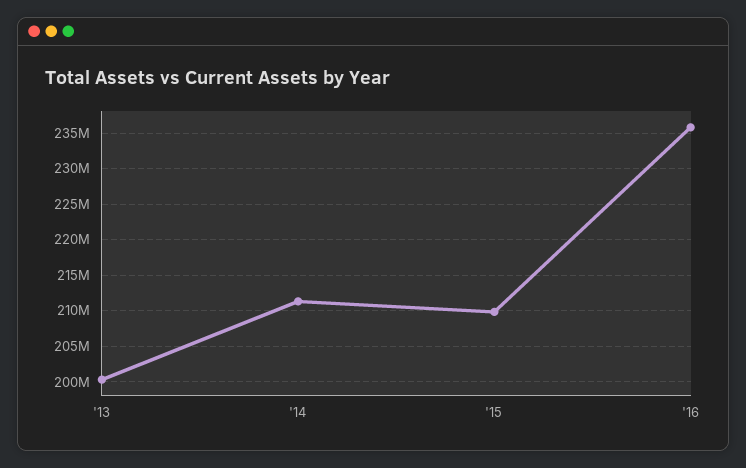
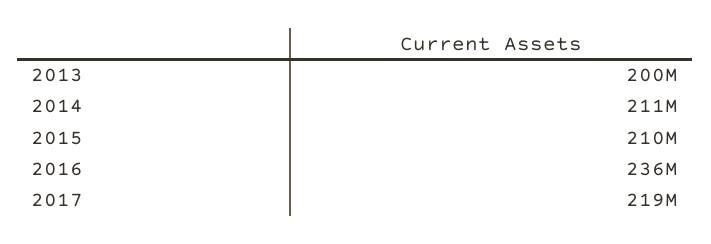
2017: none -> 219000000

